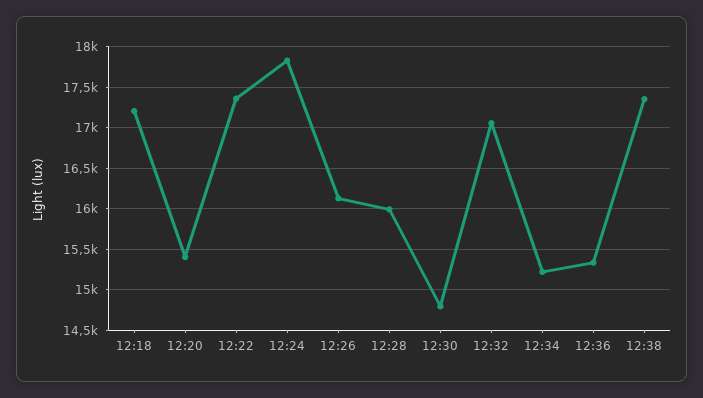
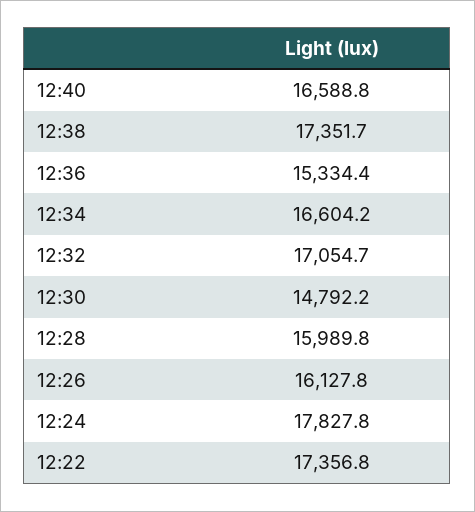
12:18: 17200 -> none
12:20: 15400 -> none
12:34: 15200 -> 16604.2
12:40: none -> 16588.8

